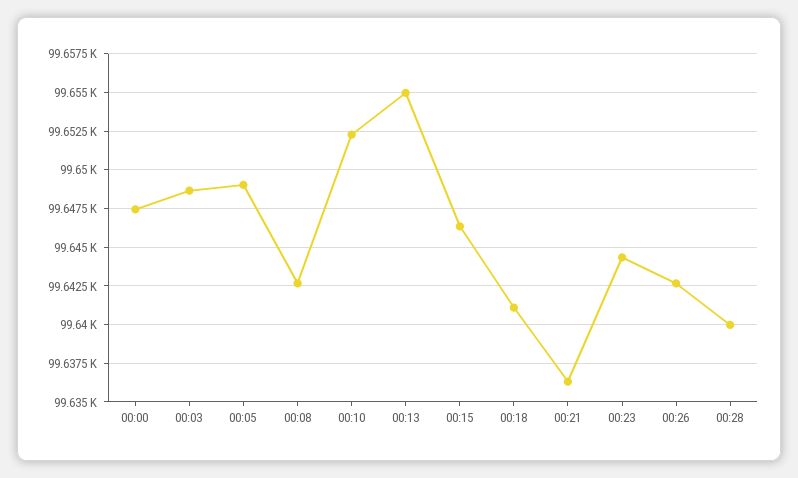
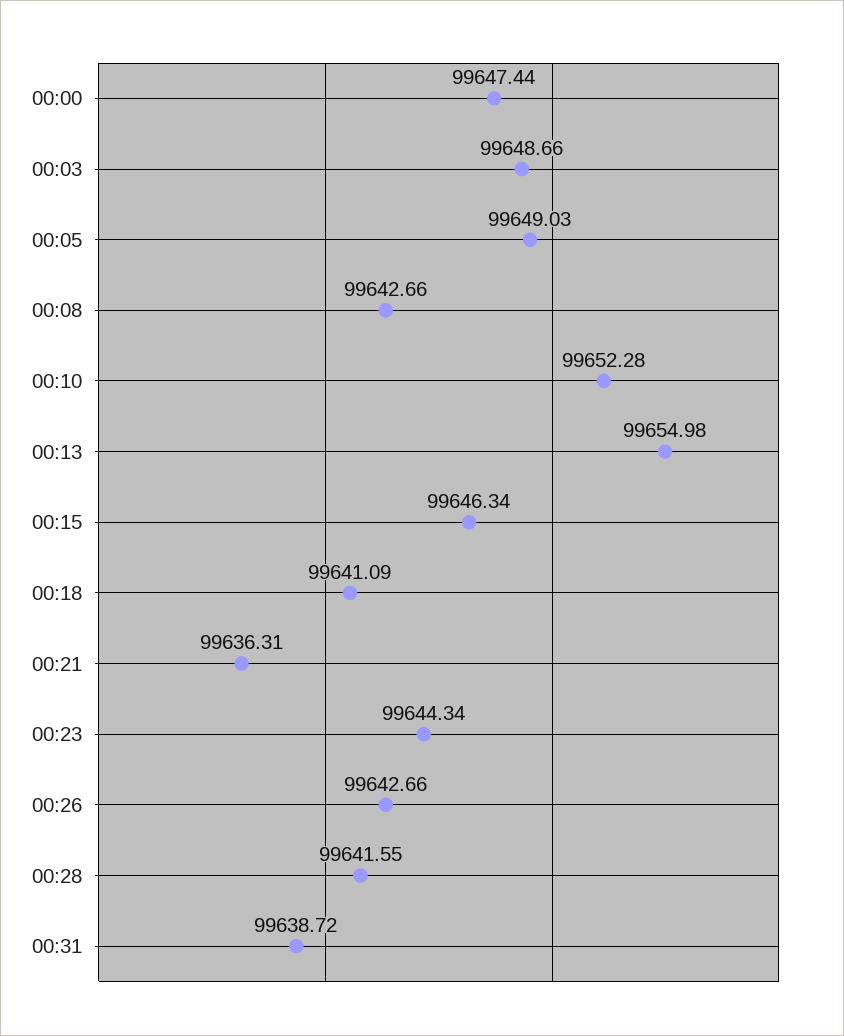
00:28: 99640 -> 99641.55
00:31: none -> 99638.72

